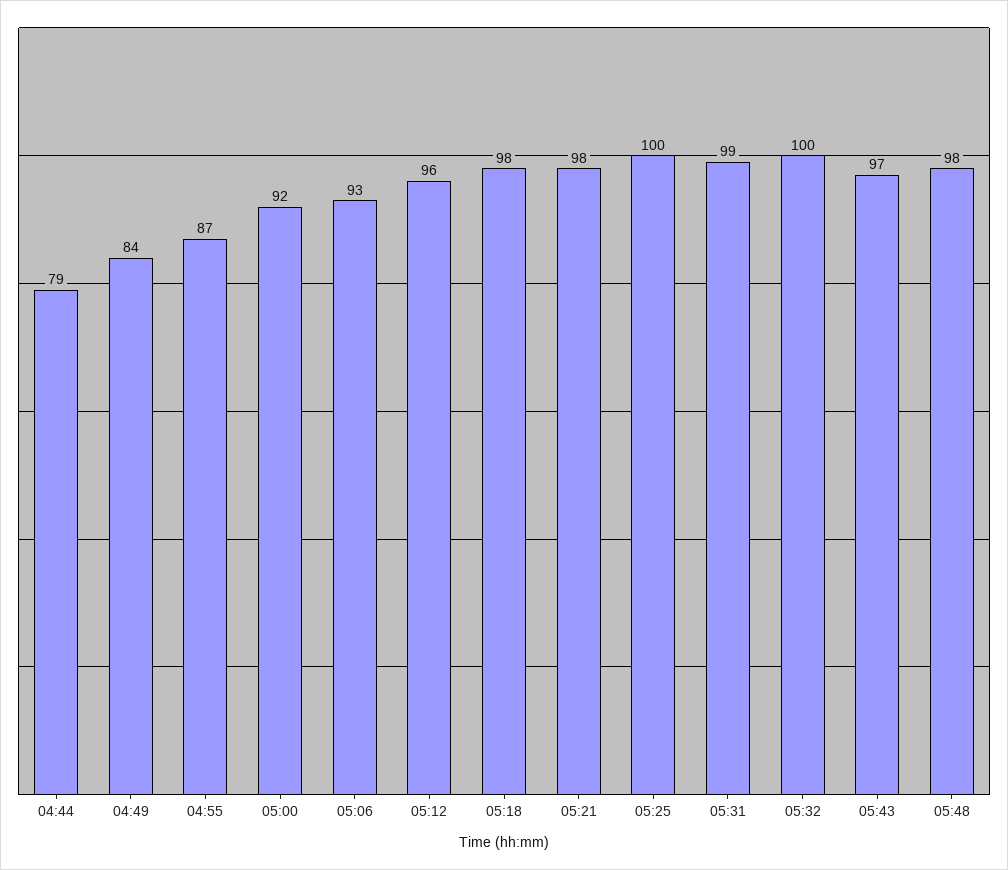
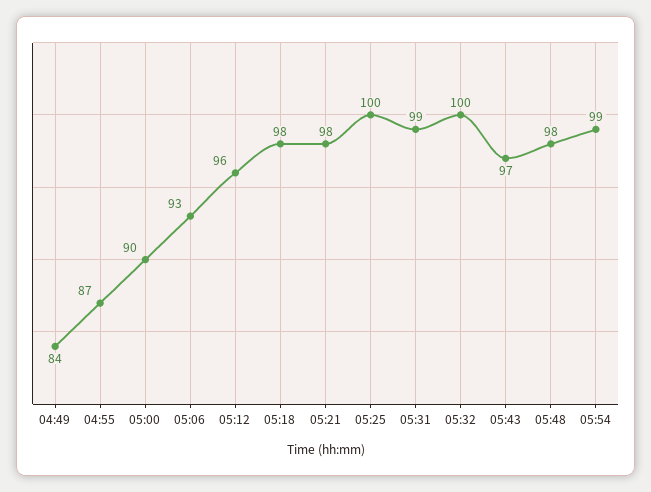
04:44: 79 -> none
05:00: 92 -> 90
05:54: none -> 99

